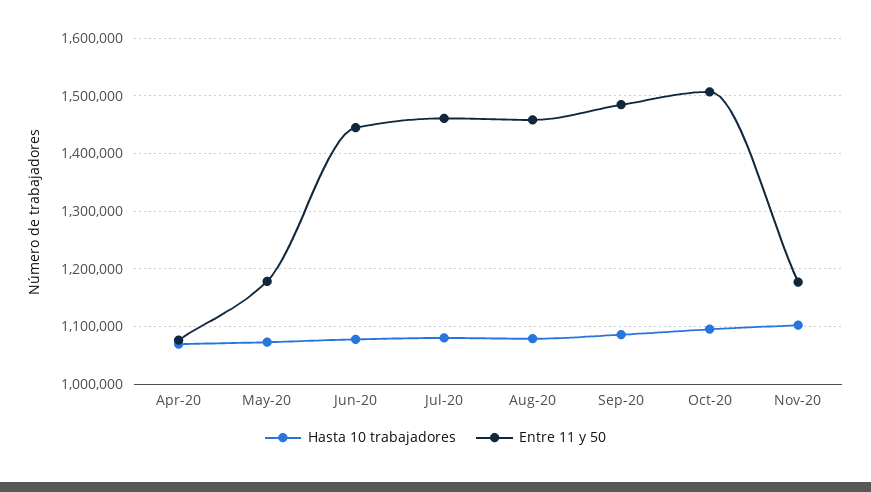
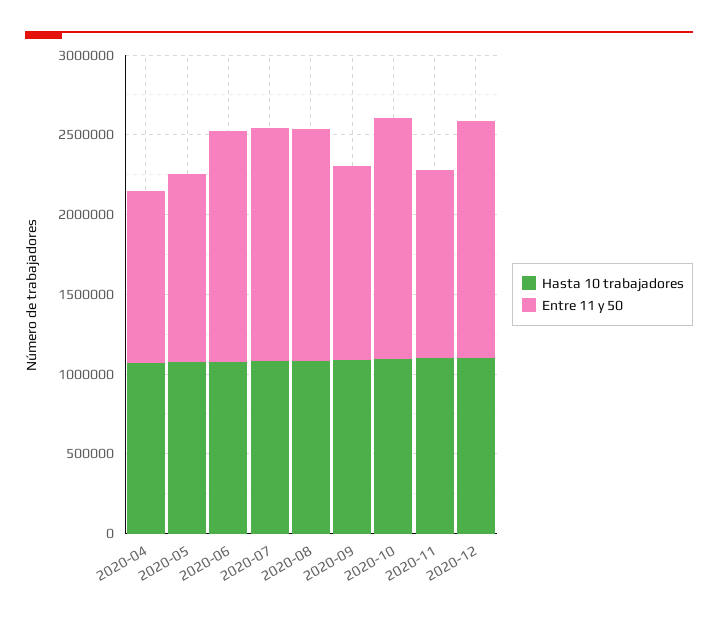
Entre 11 y 50, Sep-20: 1480000 -> 1200000
Hasta 10 trabajadores, 2020-12: none -> 1100000
Entre 11 y 50, 2020-12: none -> 1500000

